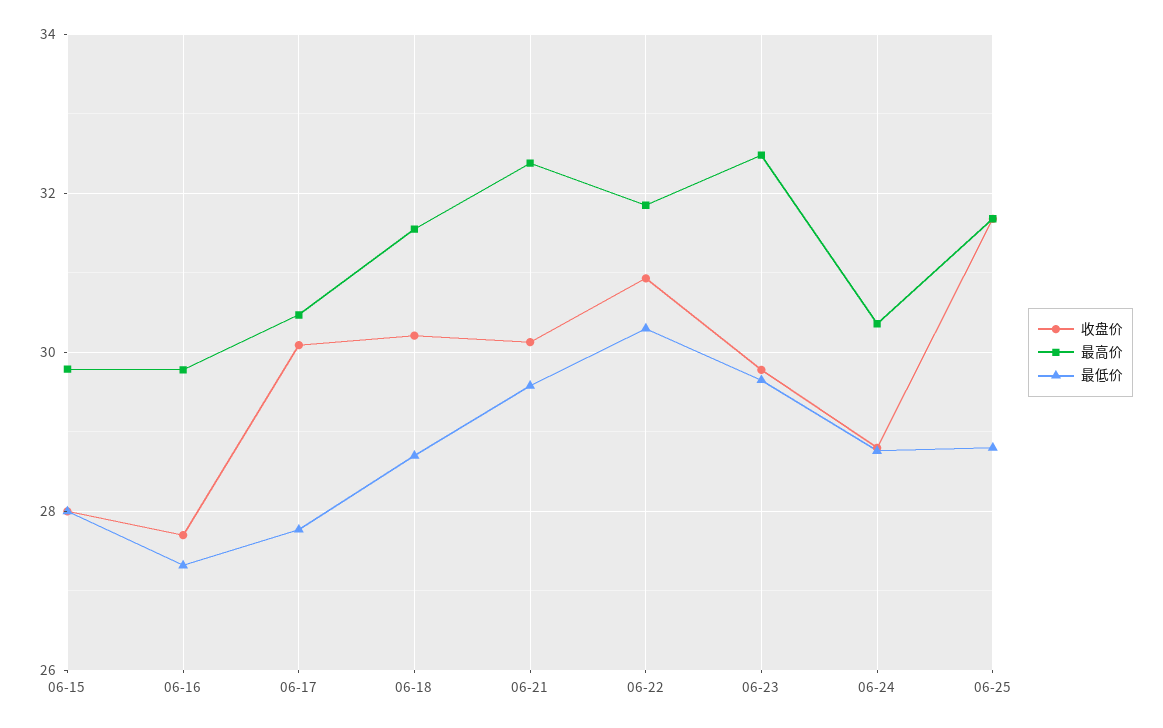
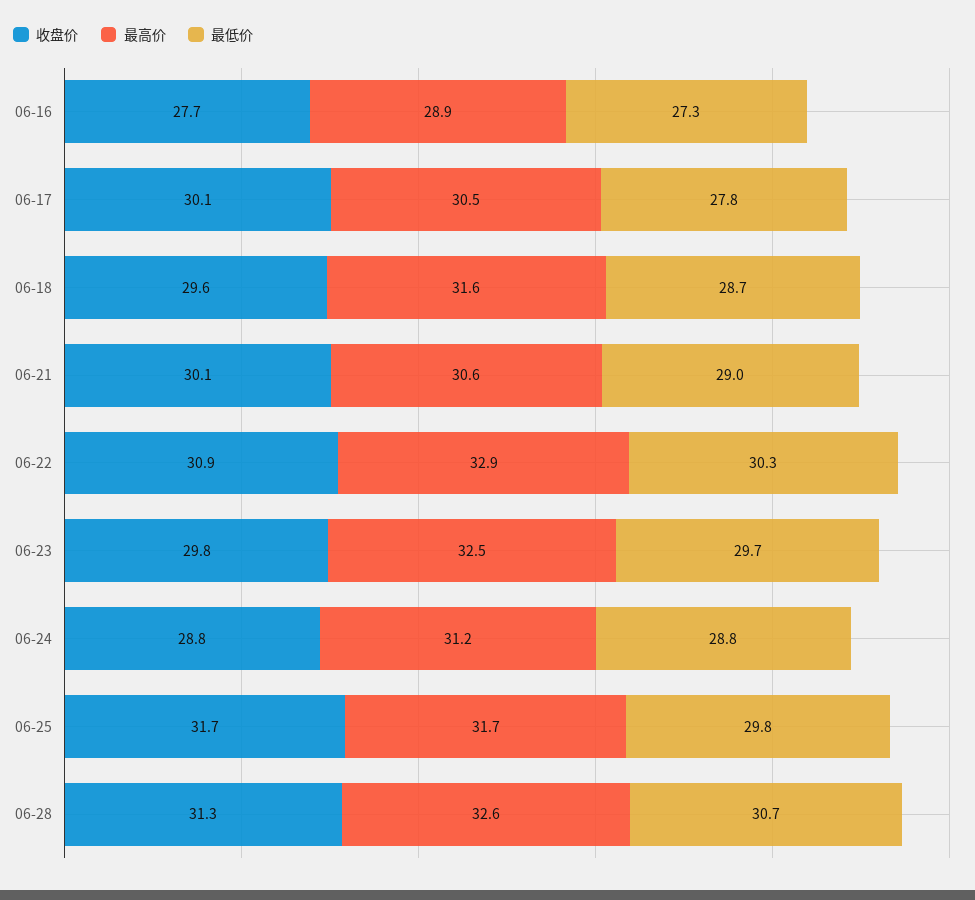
收盘价, 06-15: 28 -> none
最高价, 06-15: 29.8 -> none
最低价, 06-15: 28 -> none
最高价, 06-16: 29.8 -> 28.9
收盘价, 06-18: 30.2 -> 29.6
最高价, 06-21: 32.4 -> 30.6
最低价, 06-21: 29.6 -> 29
最高价, 06-22: 31.8 -> 32.9
最高价, 06-24: 30.4 -> 31.2
最低价, 06-25: 28.8 -> 29.8
收盘价, 06-28: none -> 31.3
最高价, 06-28: none -> 32.6
最低价, 06-28: none -> 30.7

